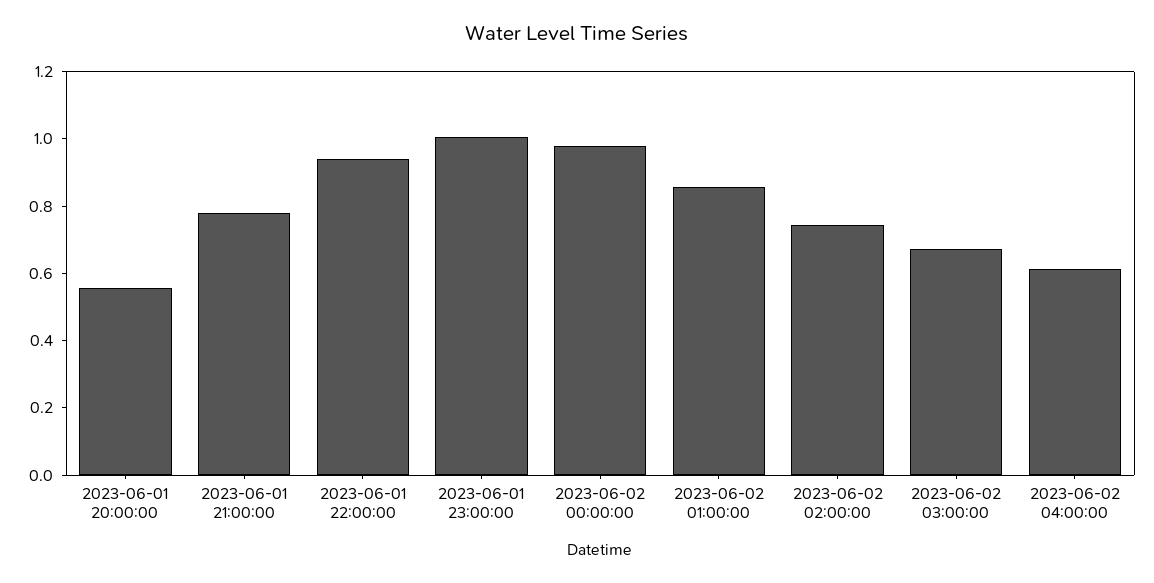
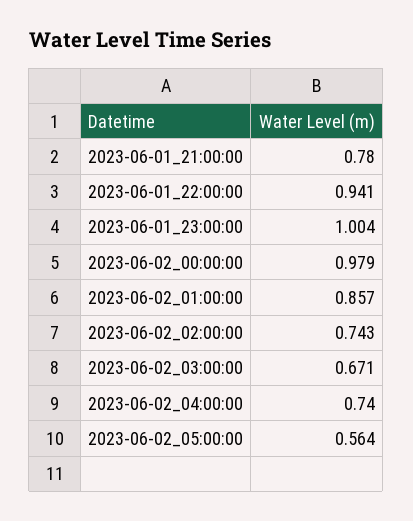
2023-06-01 20:00:00: 0.55 -> none
2023-06-02 04:00:00: 0.6 -> 0.74
2023-06-02_05:00:00: none -> 0.564

